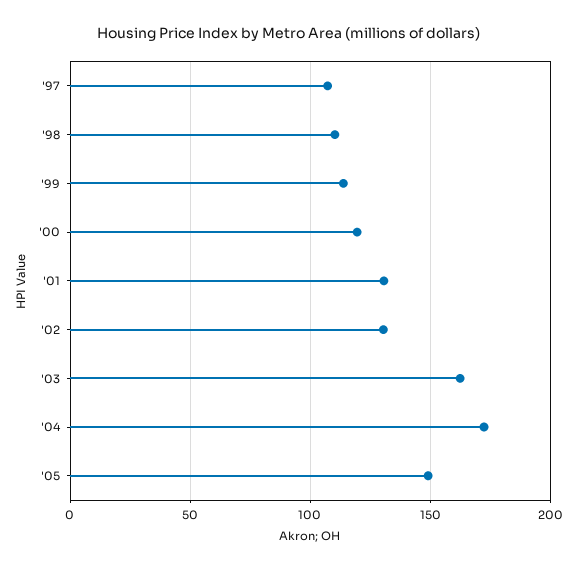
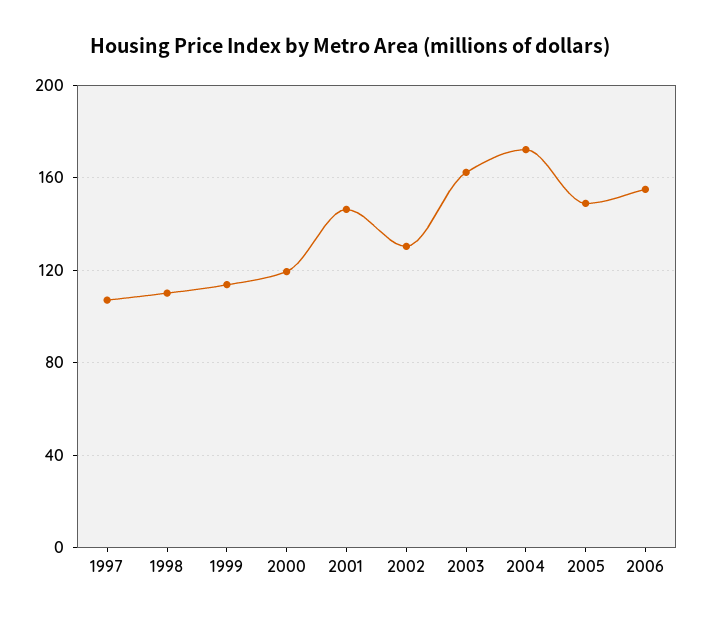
'01: 130 -> 145
2006: none -> 155

